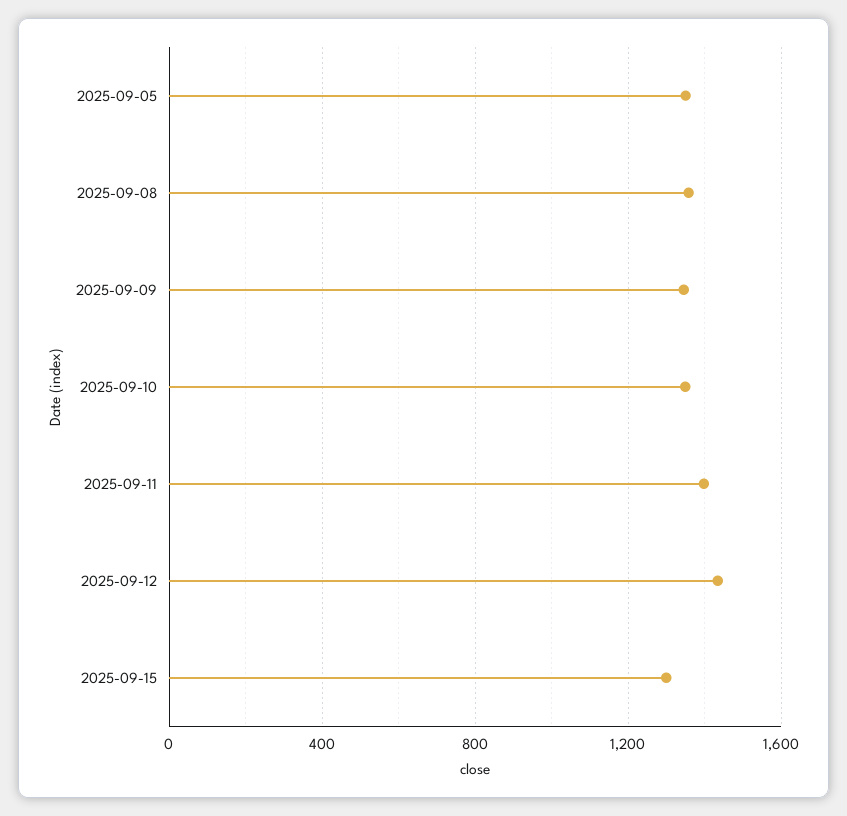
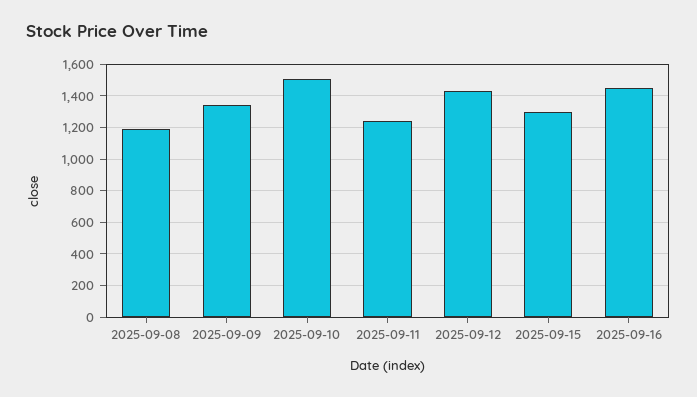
2025-09-05: 1350 -> none
2025-09-08: 1350 -> 1200
2025-09-10: 1350 -> 1500
2025-09-11: 1400 -> 1250
2025-09-16: none -> 1450

